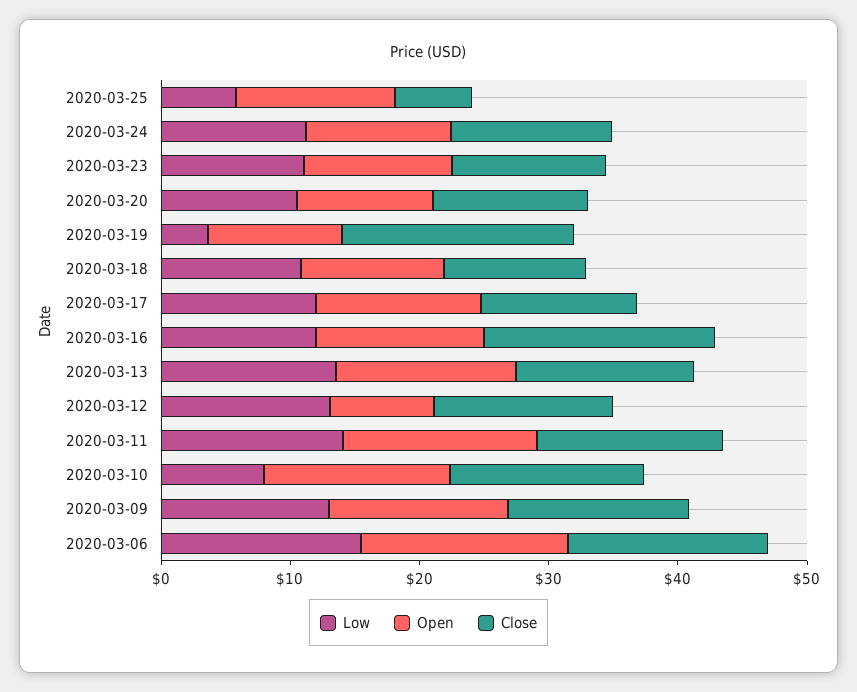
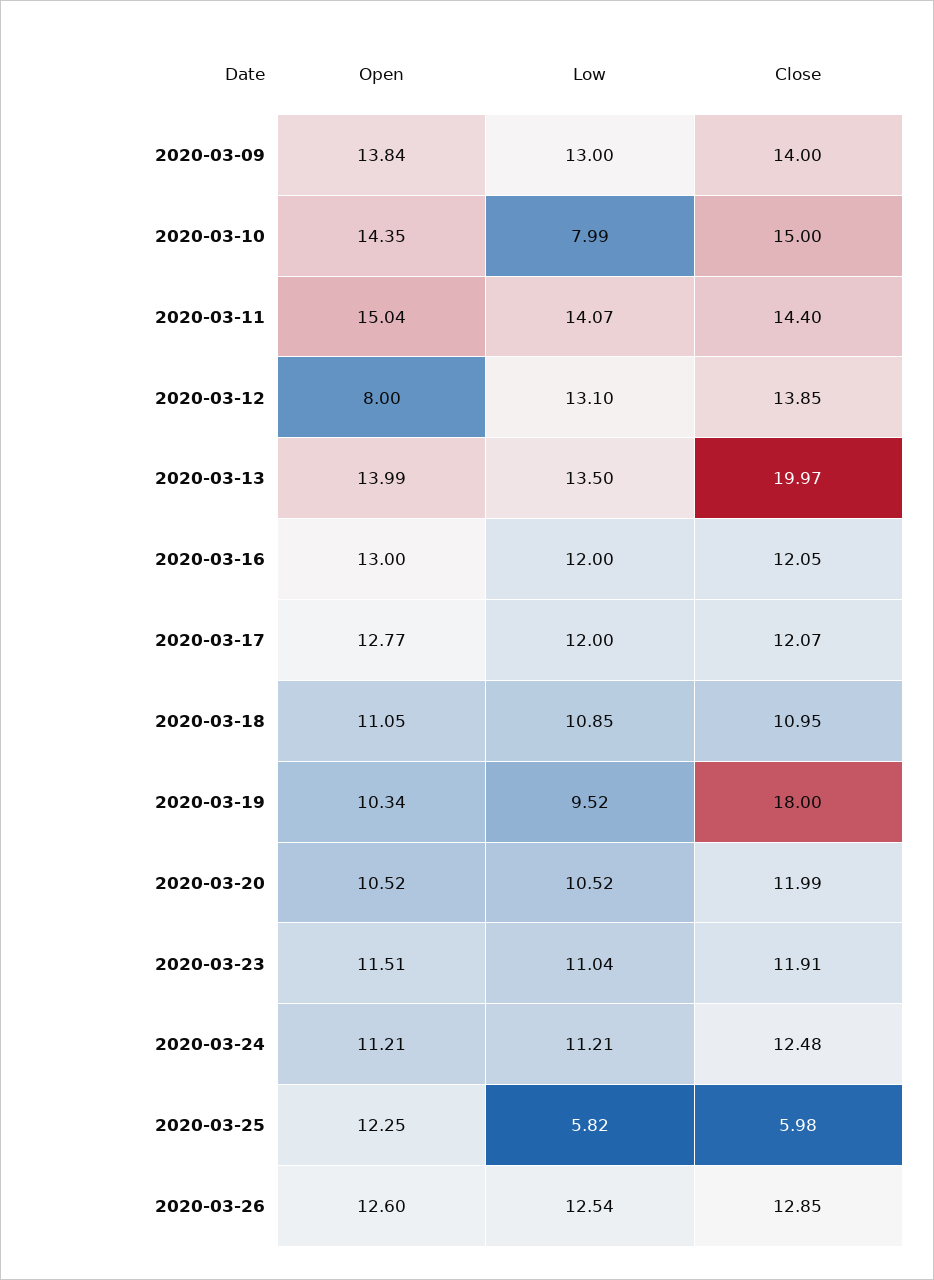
Low, 2020-03-19: 4 -> 9.52
Close, 2020-03-16: 18 -> 12.05
Close, 2020-03-13: 14 -> 19.97
Low, 2020-03-06: 16 -> none
Open, 2020-03-06: 16 -> none
Close, 2020-03-06: 16 -> none
Open, 2020-03-26: none -> 12.6
Low, 2020-03-26: none -> 12.54
Close, 2020-03-26: none -> 12.85

